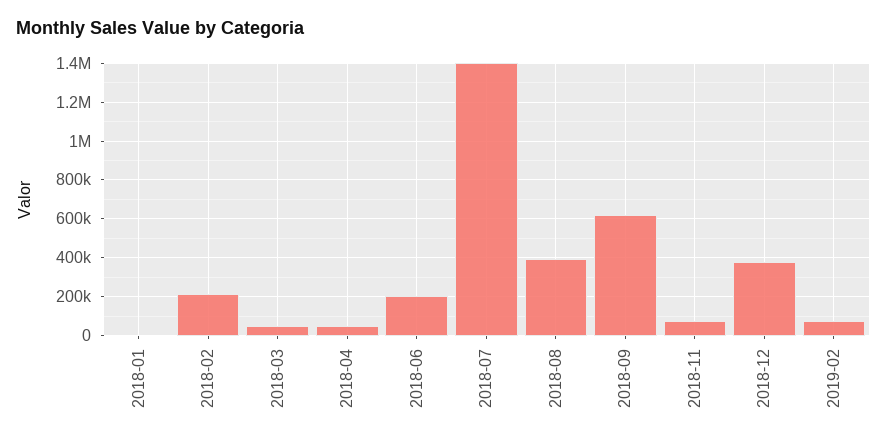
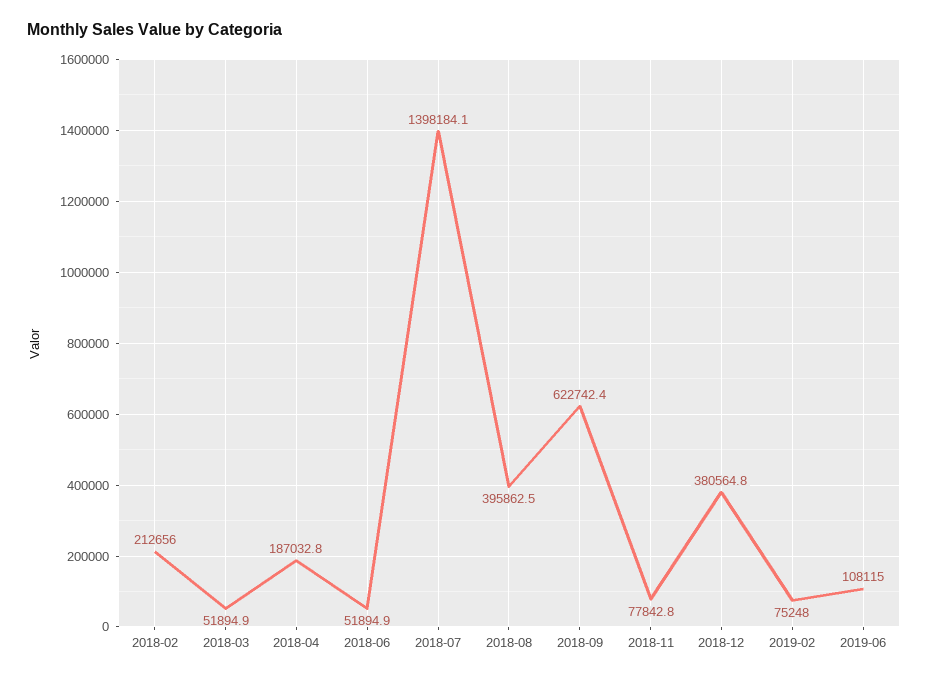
2018-01: 0 -> none
2018-04: 50000 -> 187032.8
2018-06: 200000 -> 51894.9
2019-06: none -> 108115

